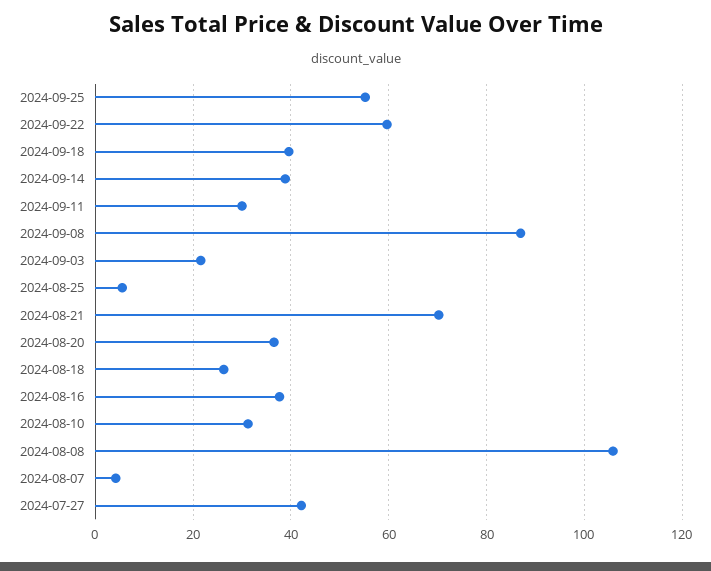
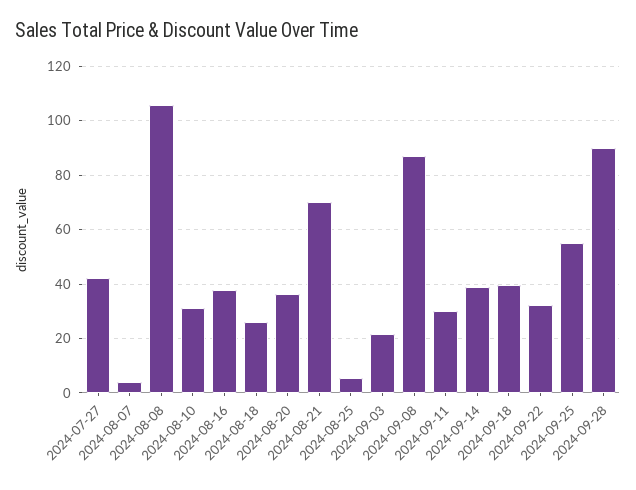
2024-09-22: 60 -> 32.5
2024-09-28: none -> 90

